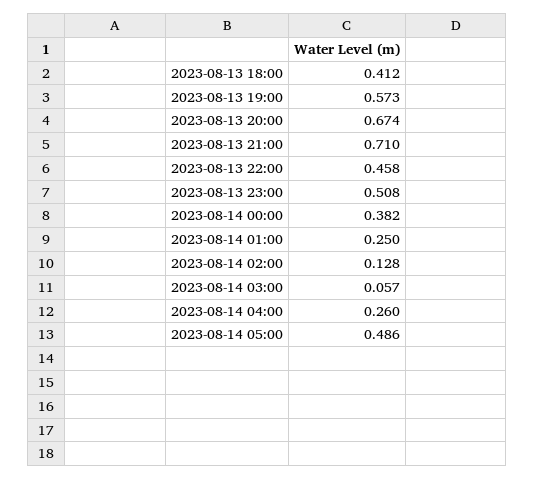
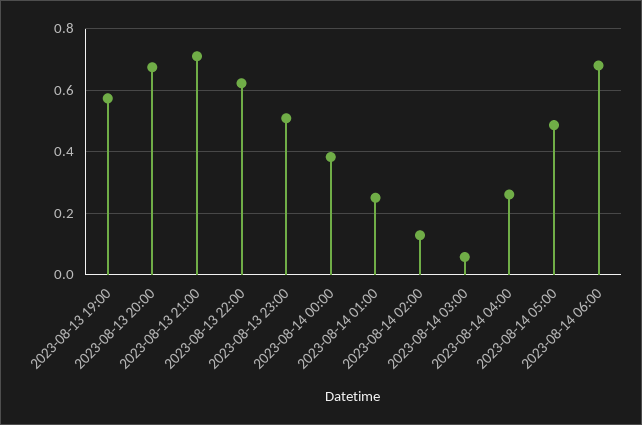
2023-08-13 18:00: 0.412 -> none
2023-08-13 22:00: 0.458 -> 0.62
2023-08-14 06:00: none -> 0.68

